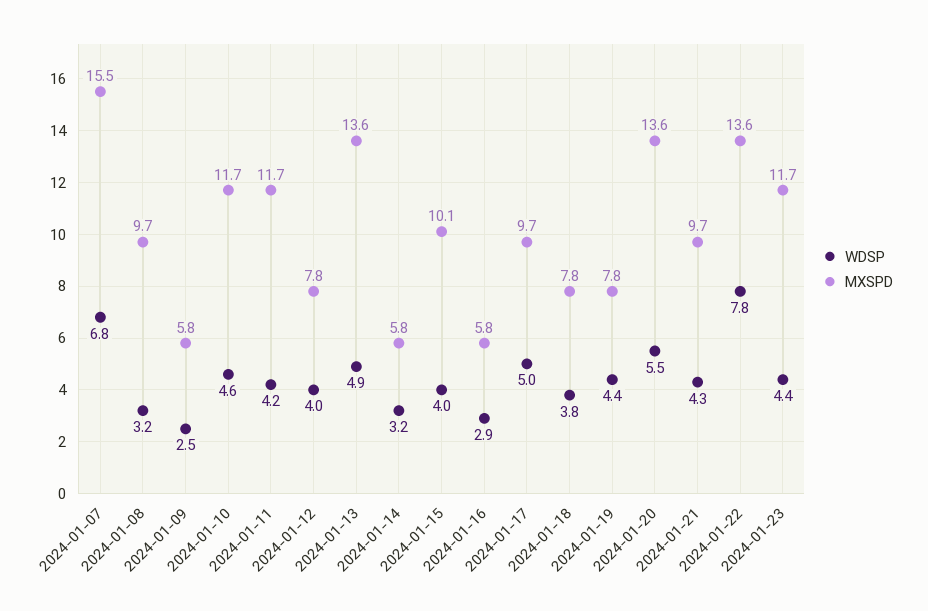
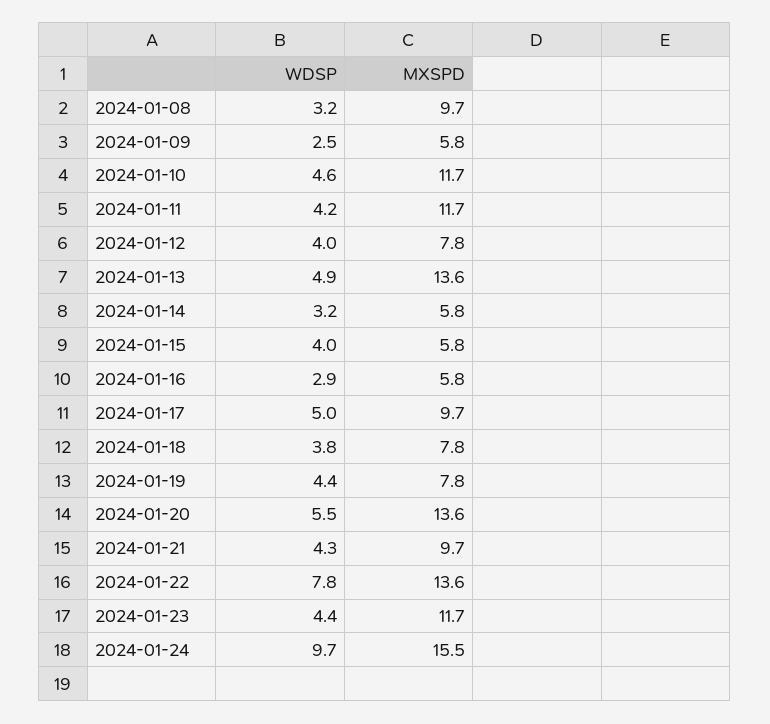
WDSP, 2024-01-07: 6.8 -> none
MXSPD, 2024-01-07: 15.5 -> none
MXSPD, 2024-01-15: 10.1 -> 5.8
WDSP, 2024-01-24: none -> 9.7
MXSPD, 2024-01-24: none -> 15.5

